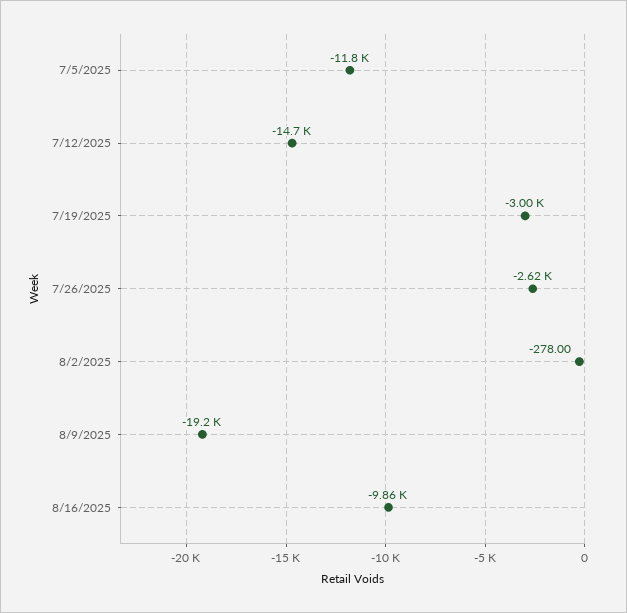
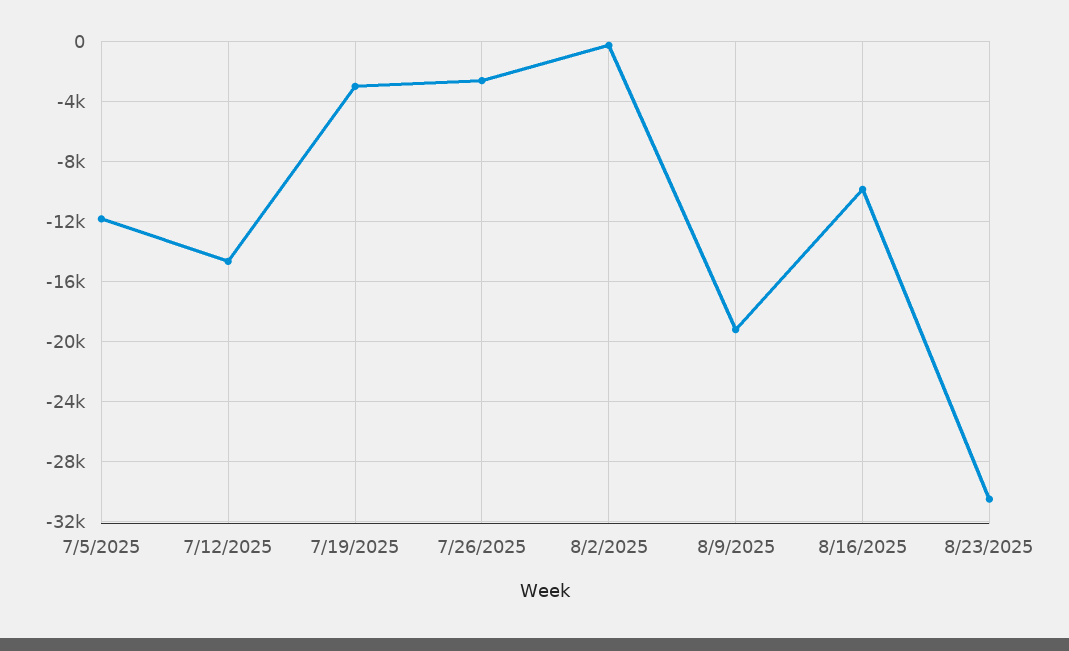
8/23/2025: none -> -30500

